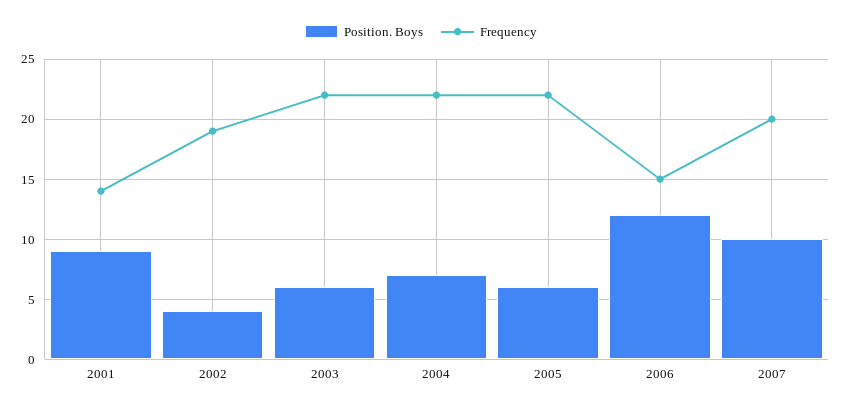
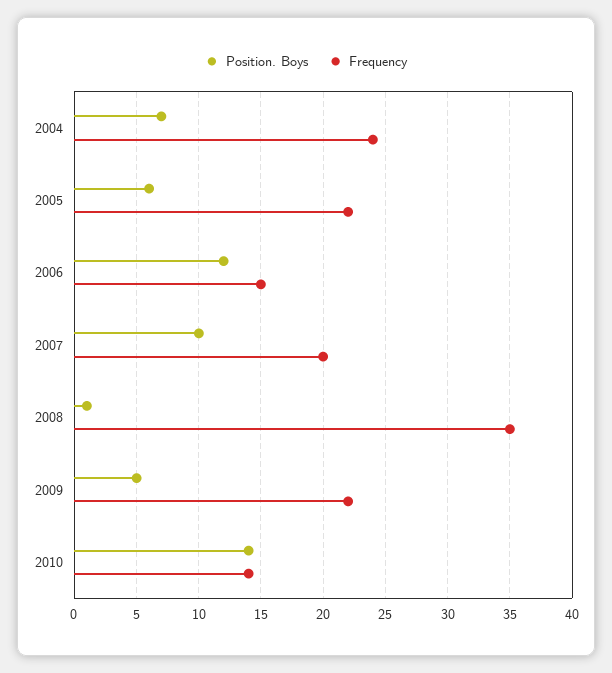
Position. Boys, 2001: 9 -> none
Frequency, 2001: 14 -> none
Position. Boys, 2002: 4 -> none
Frequency, 2002: 19 -> none
Position. Boys, 2003: 6 -> none
Frequency, 2003: 22 -> none
Frequency, 2004: 22 -> 24
Position. Boys, 2008: none -> 1
Frequency, 2008: none -> 35
Position. Boys, 2009: none -> 5
Frequency, 2009: none -> 22
Position. Boys, 2010: none -> 14
Frequency, 2010: none -> 14

